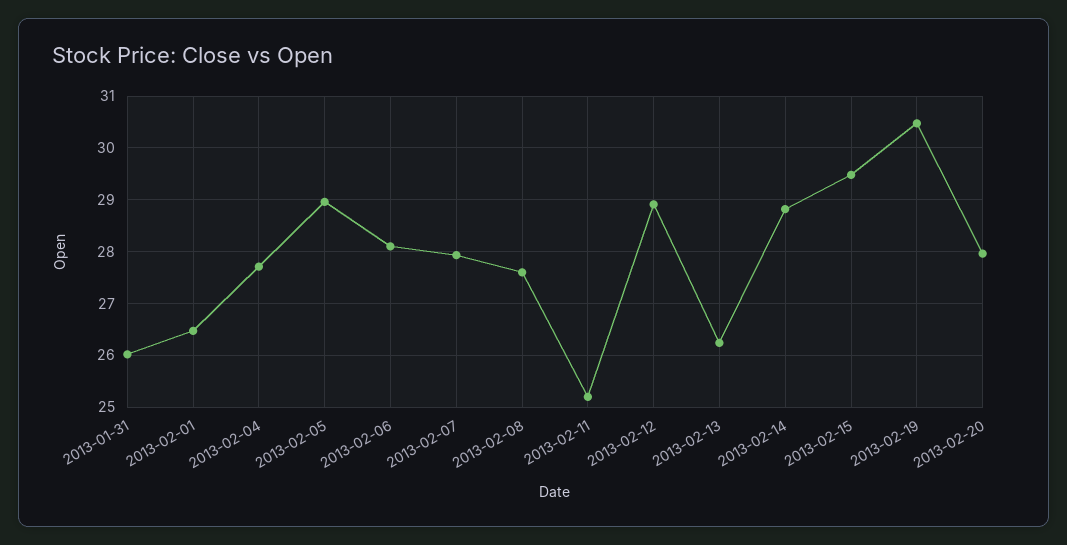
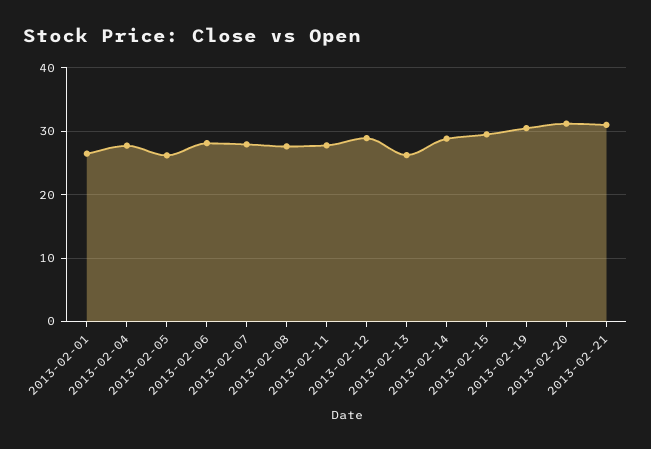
2013-01-31: 26 -> none
2013-02-05: 29 -> 26
2013-02-11: 25.2 -> 28
2013-02-20: 28 -> 31
2013-02-21: none -> 31

